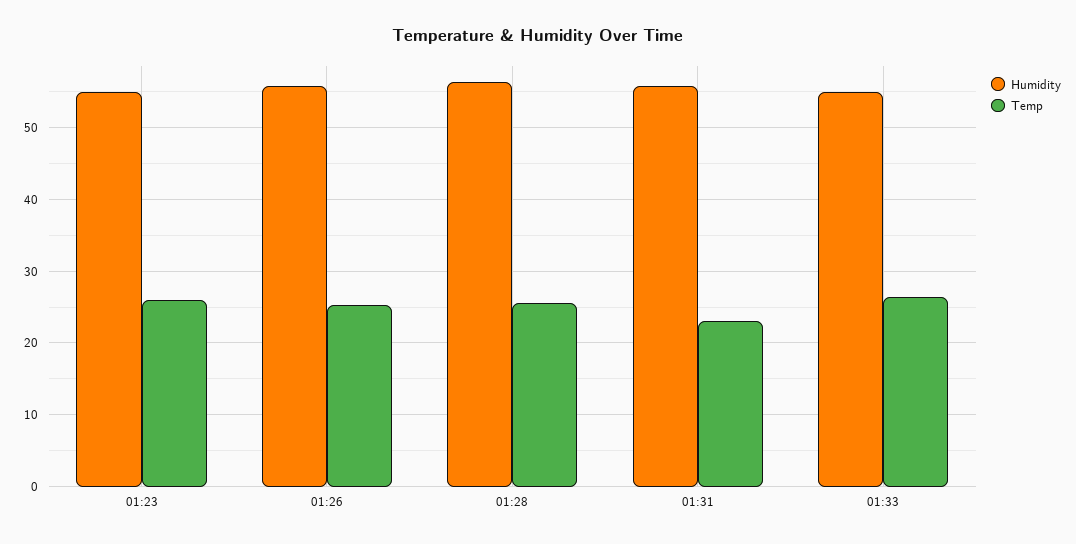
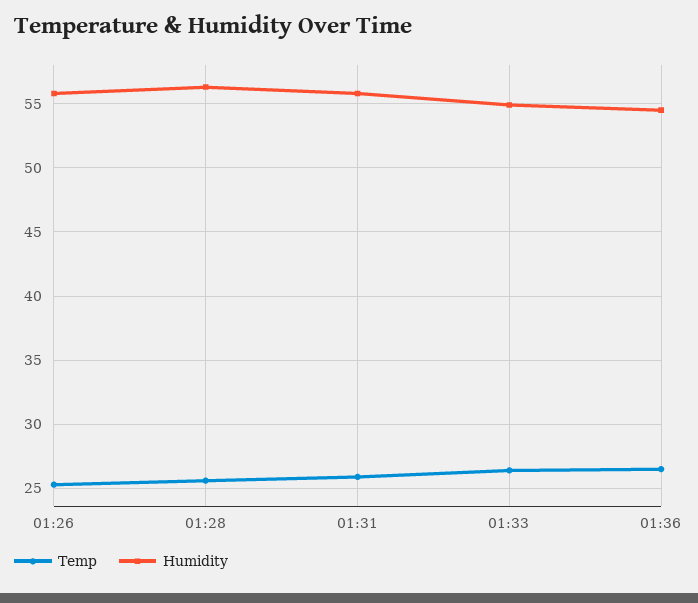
Humidity, 01:23: 55 -> none
Temp, 01:23: 26 -> none
Temp, 01:31: 23 -> 26
Temp, 01:36: none -> 26.5
Humidity, 01:36: none -> 54.5

